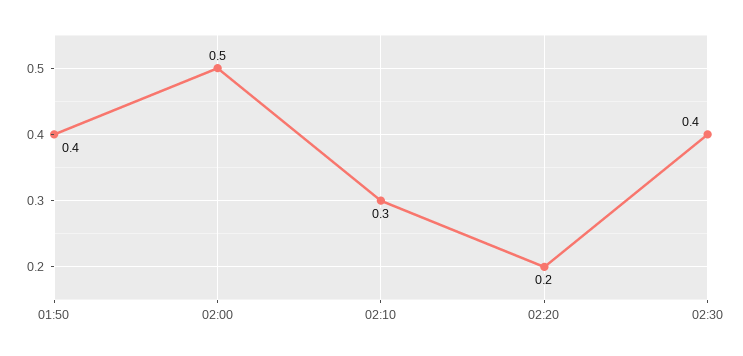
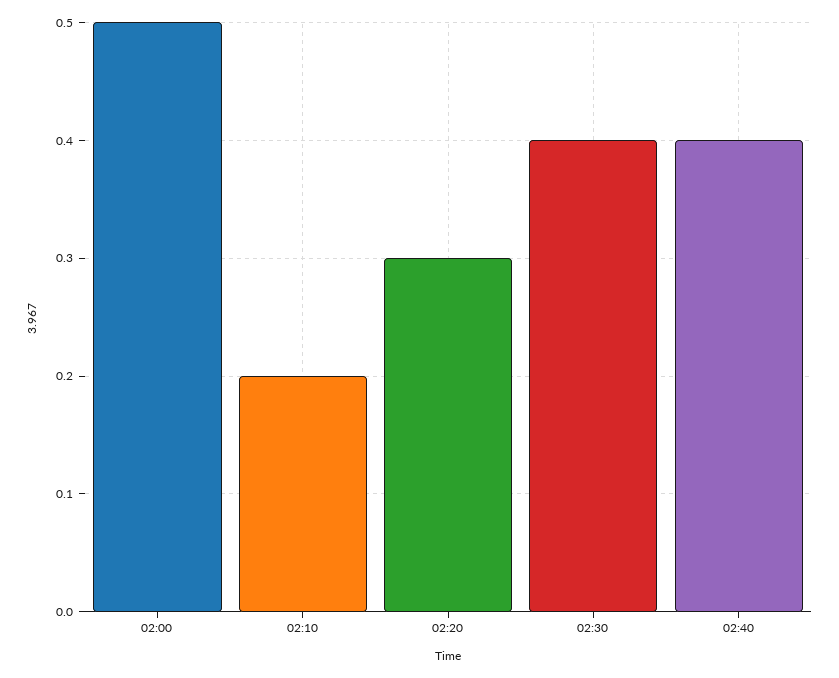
01:50: 0.4 -> none
02:10: 0.3 -> 0.2
02:20: 0.2 -> 0.3
02:40: none -> 0.4

